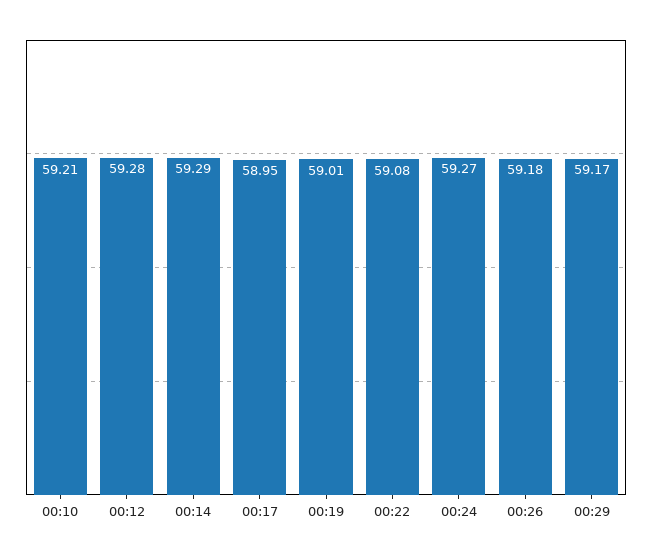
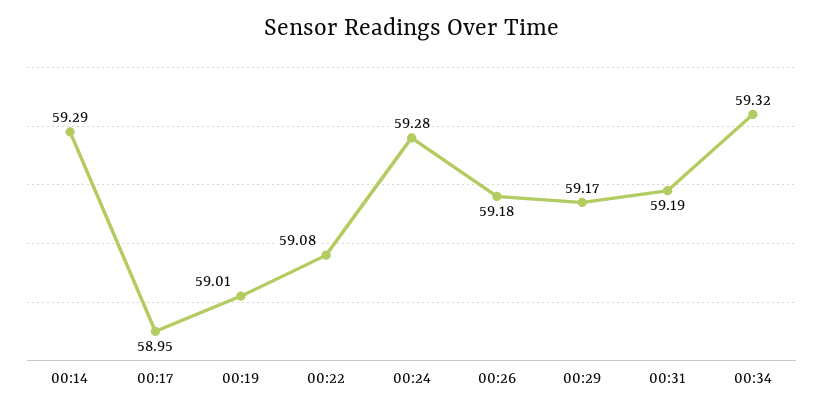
00:10: 59.21 -> none
00:12: 59.28 -> none
00:24: 59.27 -> 59.28
00:31: none -> 59.19
00:34: none -> 59.32

